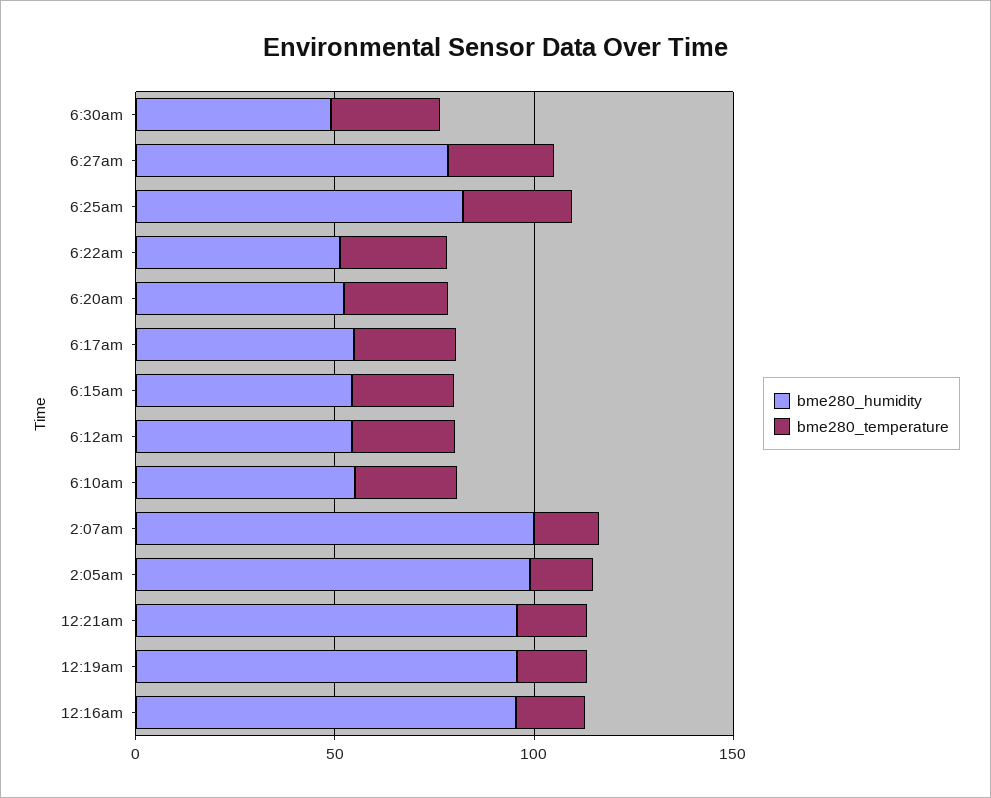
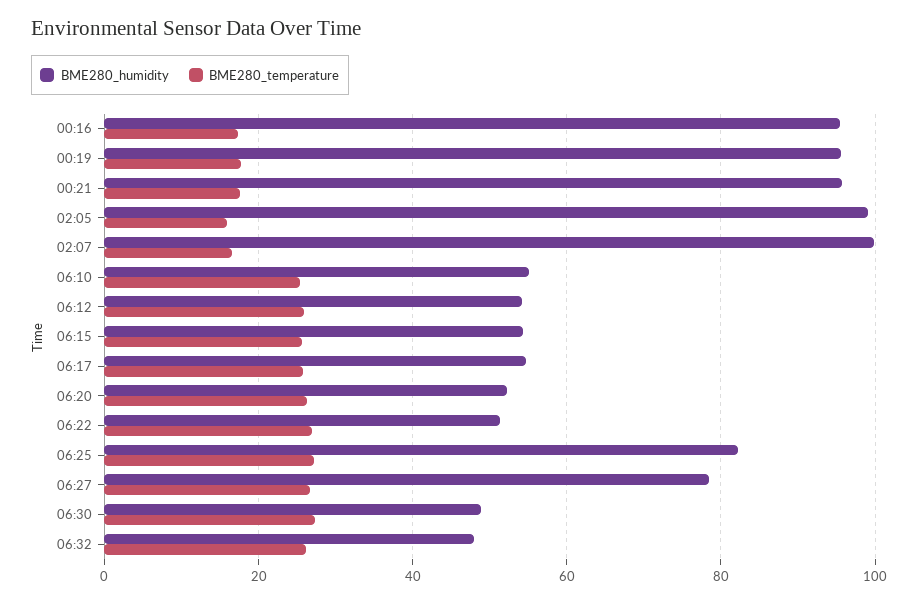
bme280_humidity, 06:32: none -> 48
bme280_temperature, 06:32: none -> 26

